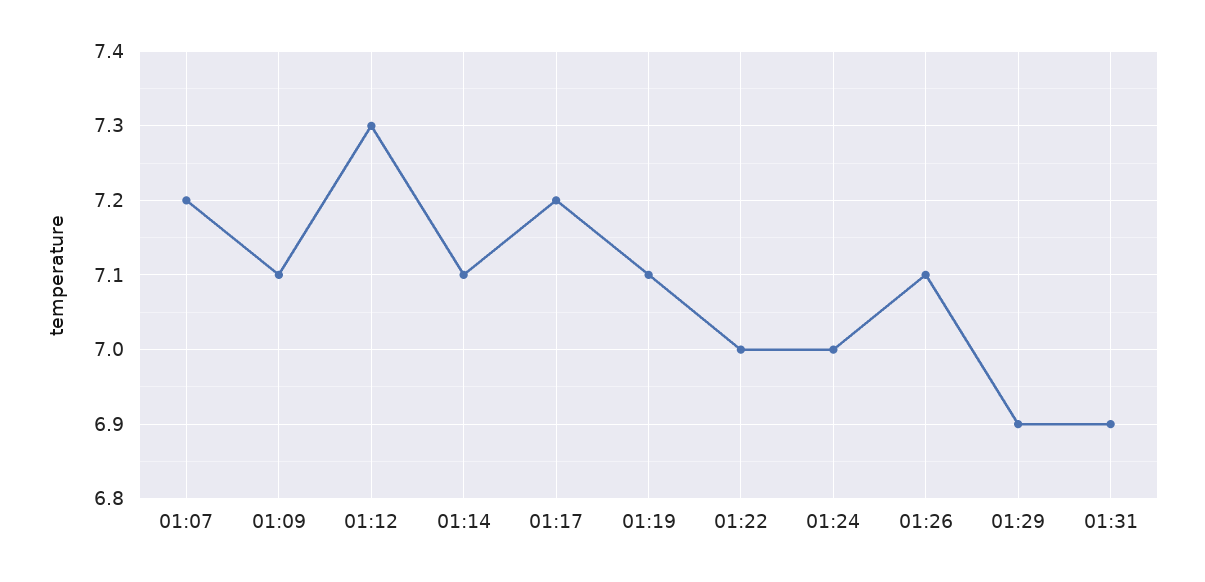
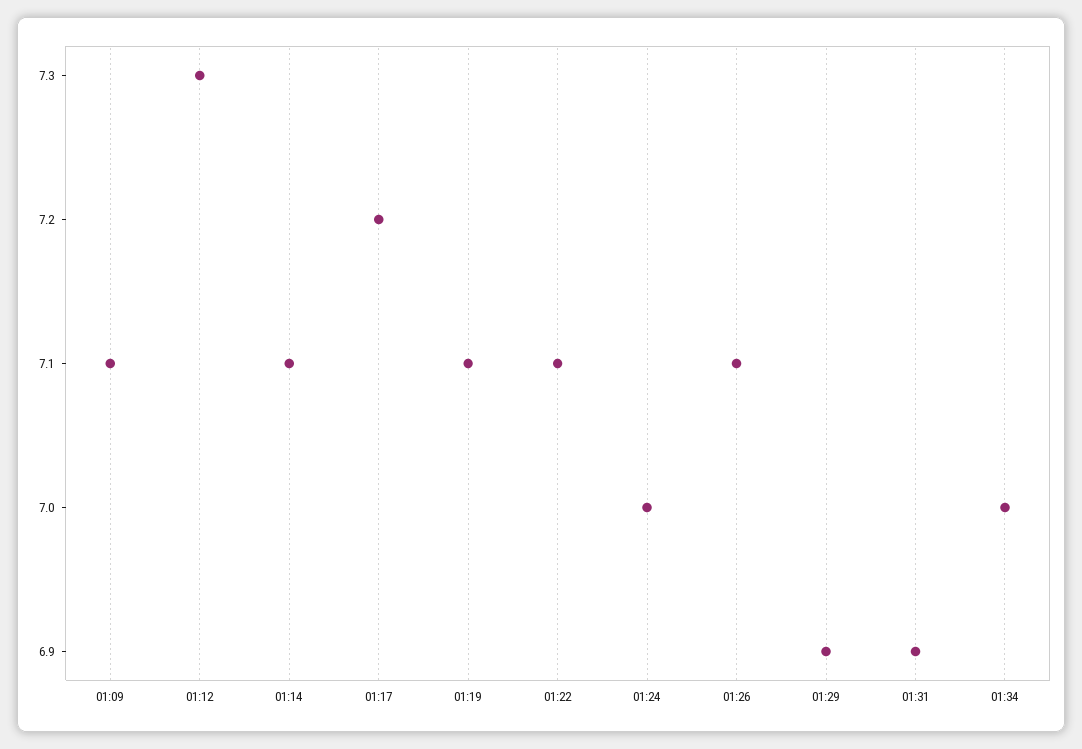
01:07: 7.2 -> none
01:22: 7 -> 7.1
01:34: none -> 7

